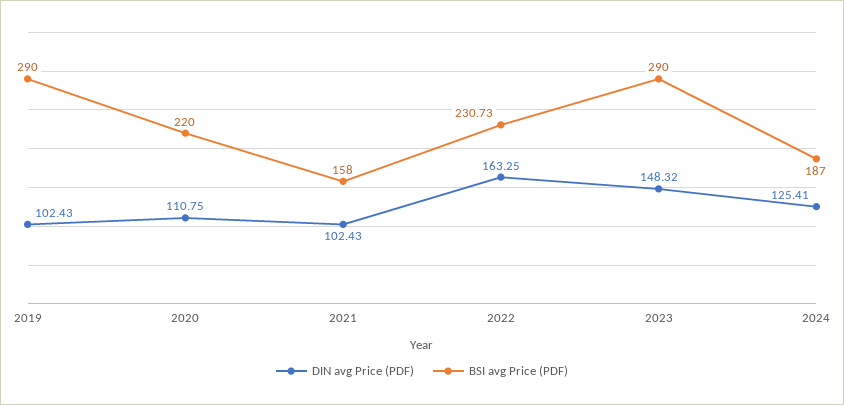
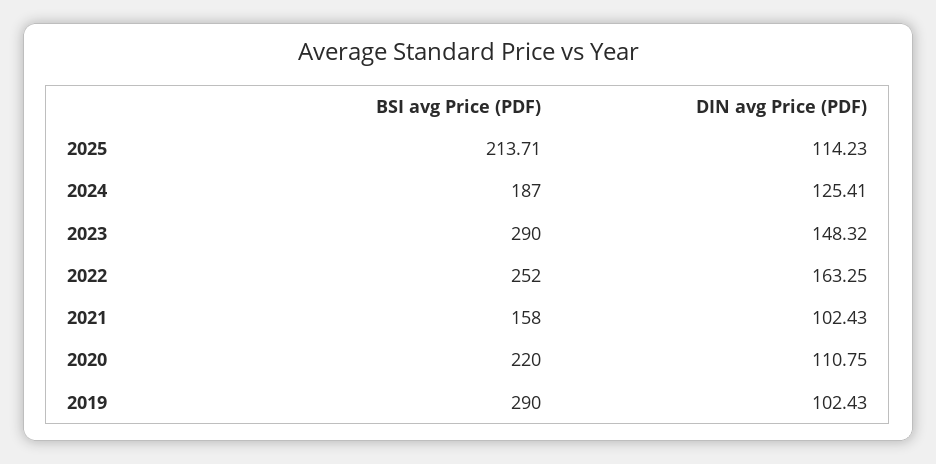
BSI avg Price (PDF), 2022: 230.73 -> 252
BSI avg Price (PDF), 2025: none -> 213.71
DIN avg Price (PDF), 2025: none -> 114.23

